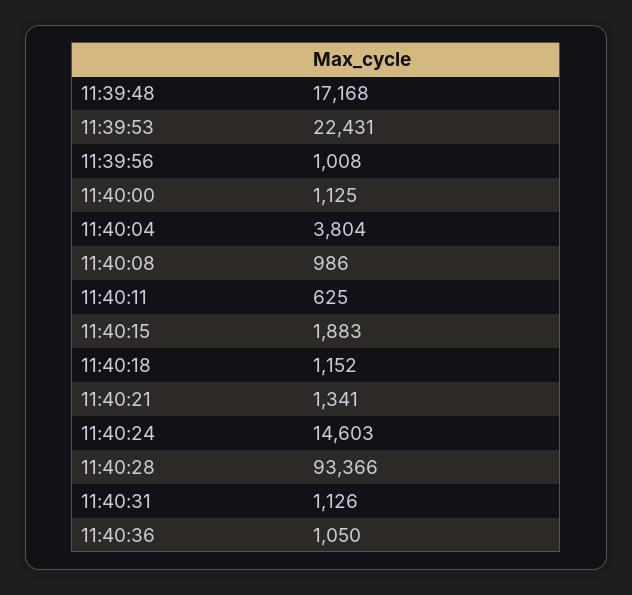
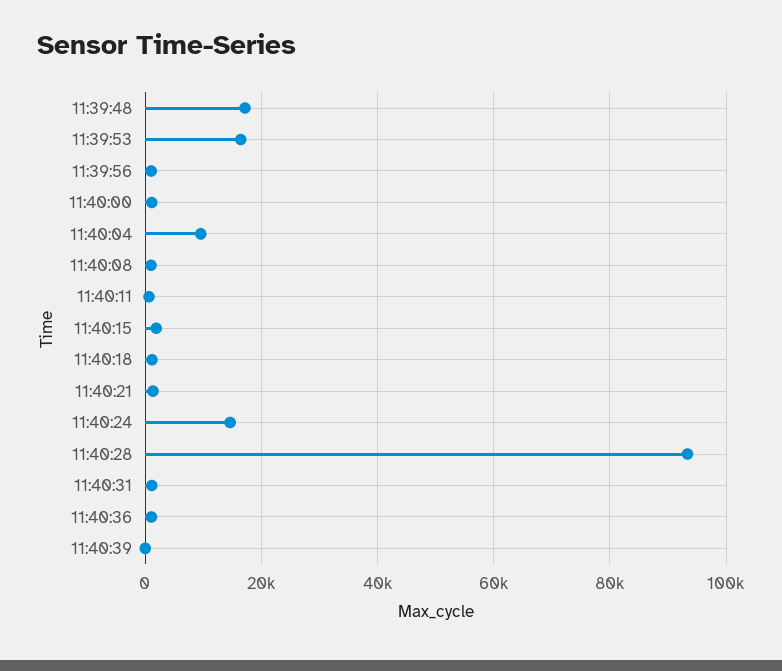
11:39:53: 22431 -> 16000
11:40:04: 3804 -> 10000
11:40:39: none -> 0

